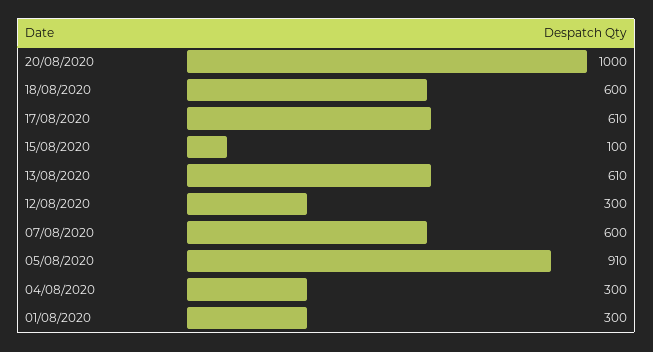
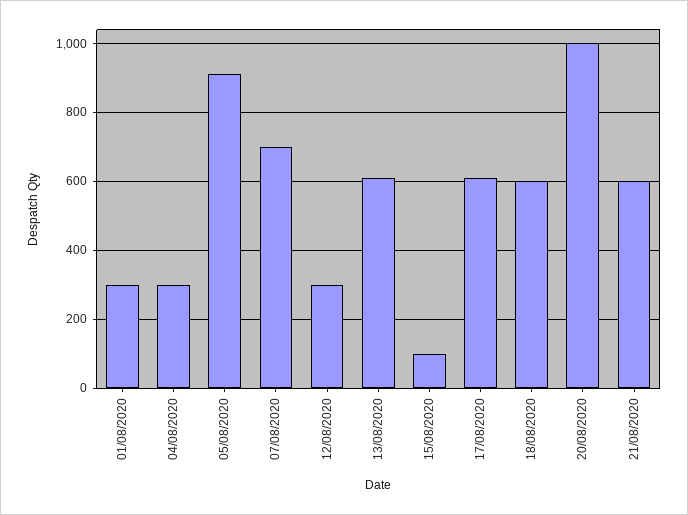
07/08/2020: 600 -> 700
21/08/2020: none -> 600

